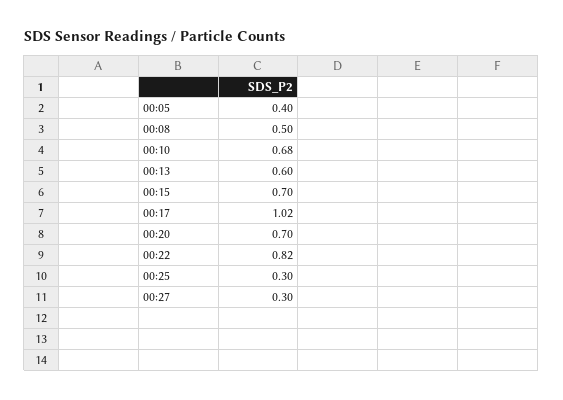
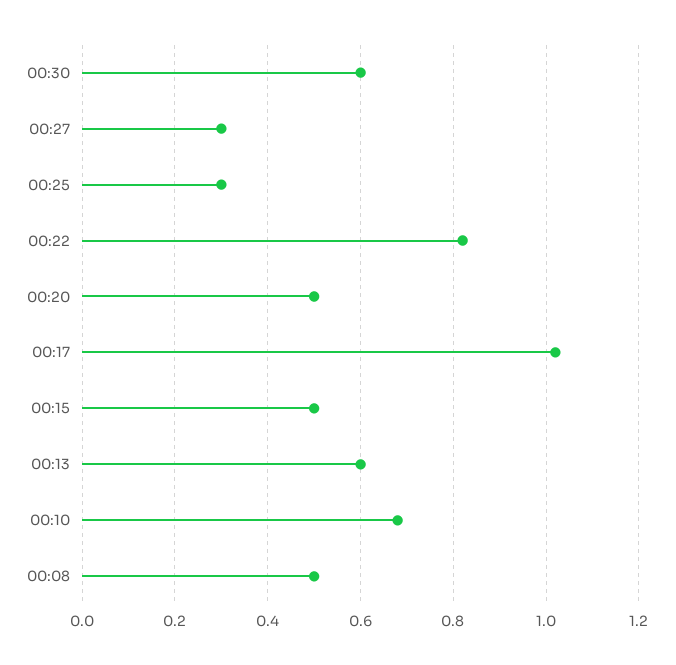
00:05: 0.4 -> none
00:15: 0.7 -> 0.5
00:20: 0.7 -> 0.5
00:30: none -> 0.6

